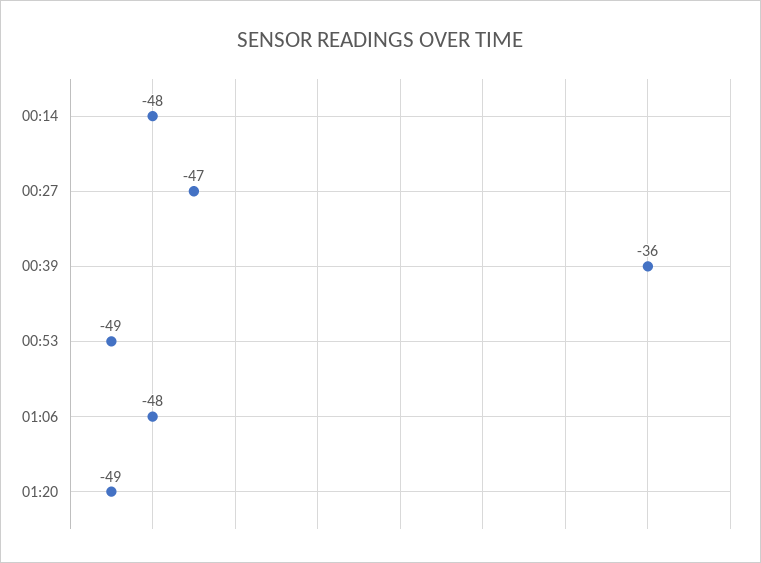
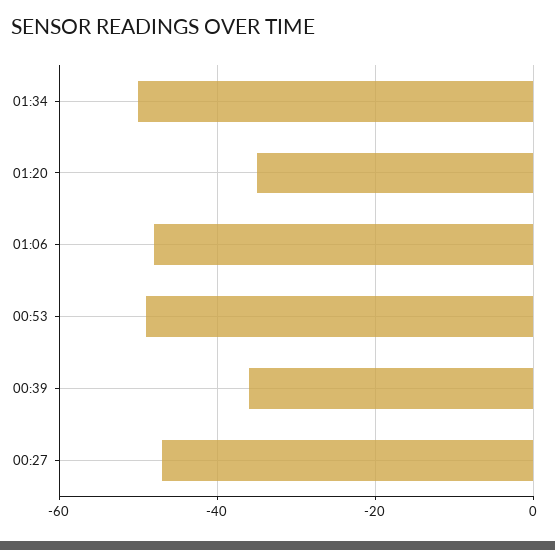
00:14: -48 -> none
01:20: -49 -> -35
01:34: none -> -50

